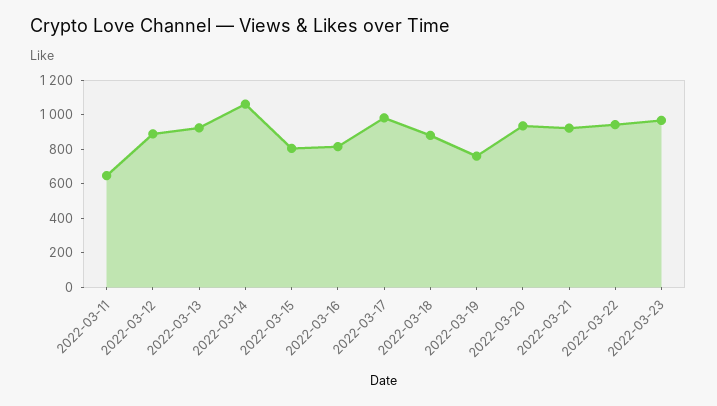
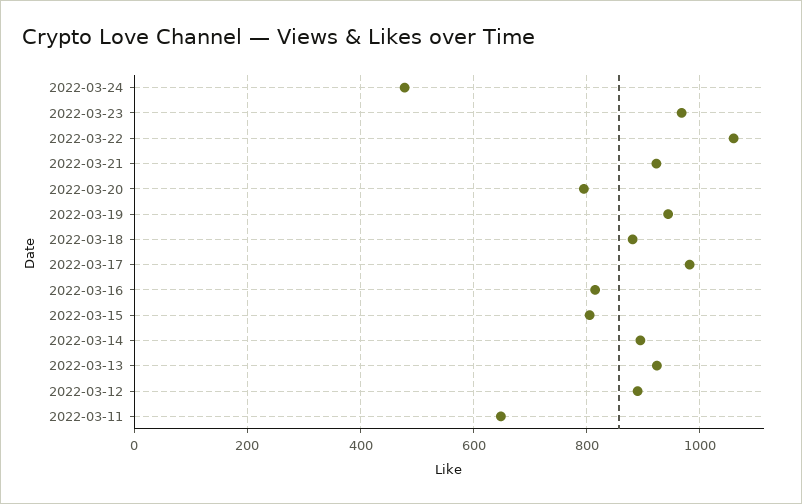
2022-03-14: 1050 -> 900
2022-03-19: 750 -> 940
2022-03-20: 950 -> 800
2022-03-22: 950 -> 1060
2022-03-24: none -> 480

